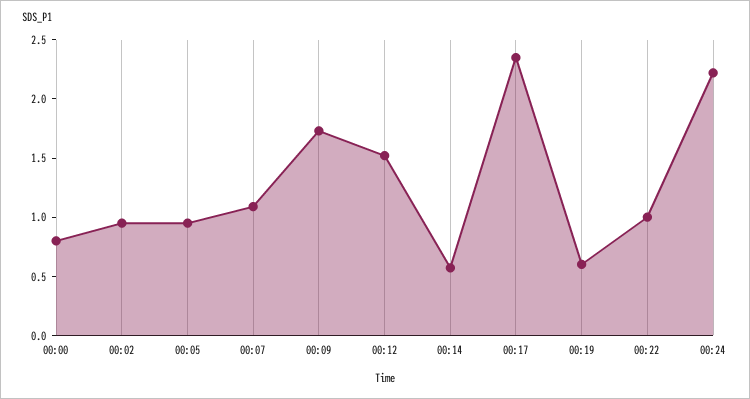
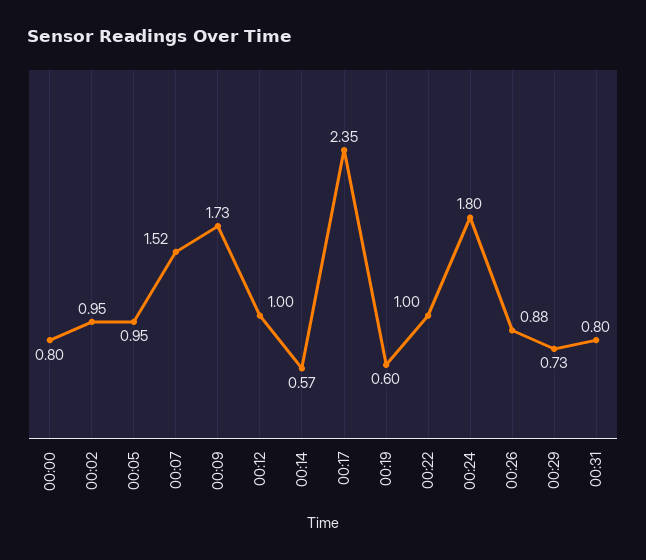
00:07: 1.1 -> 1.52
00:12: 1.5 -> 1
00:24: 2.2 -> 1.8
00:26: none -> 0.88
00:29: none -> 0.73
00:31: none -> 0.8

